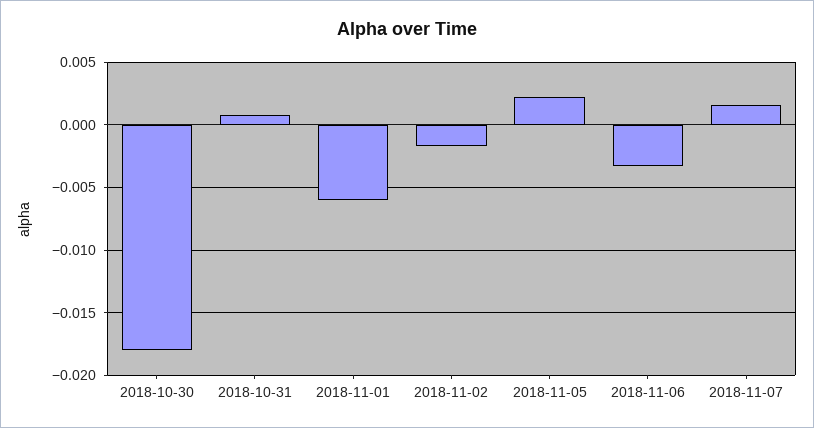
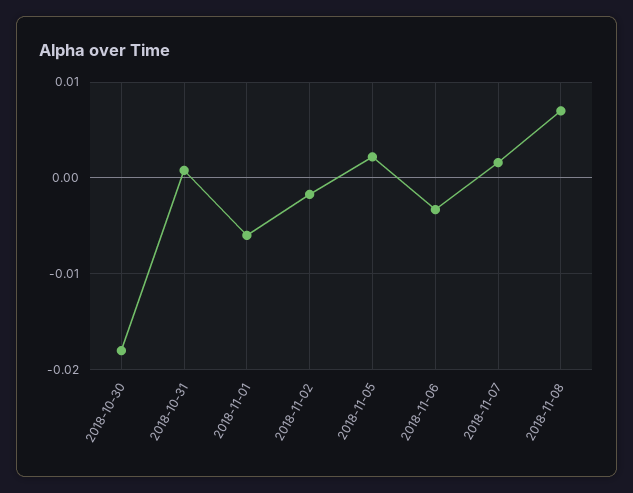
2018-11-08: none -> 0.007

